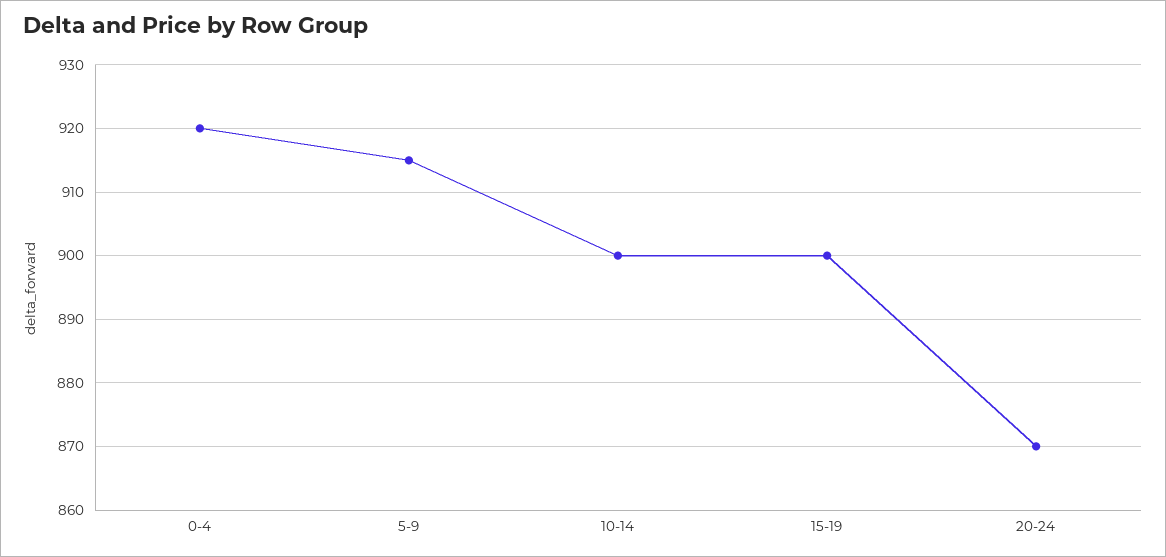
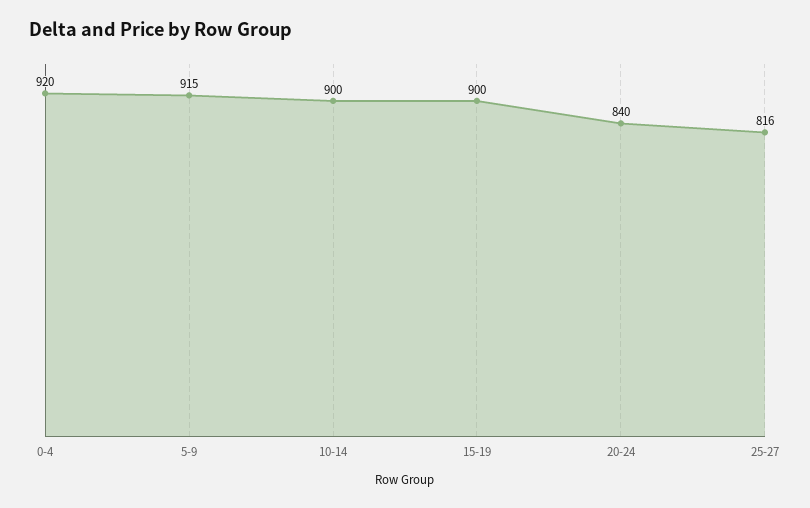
20-24: 870 -> 840
25-27: none -> 816

